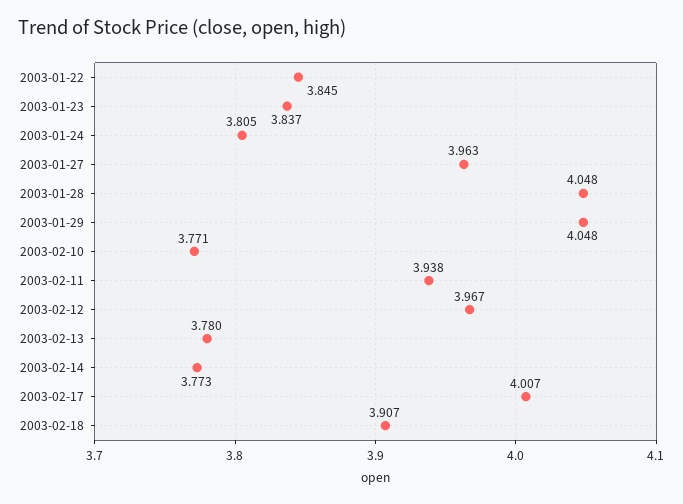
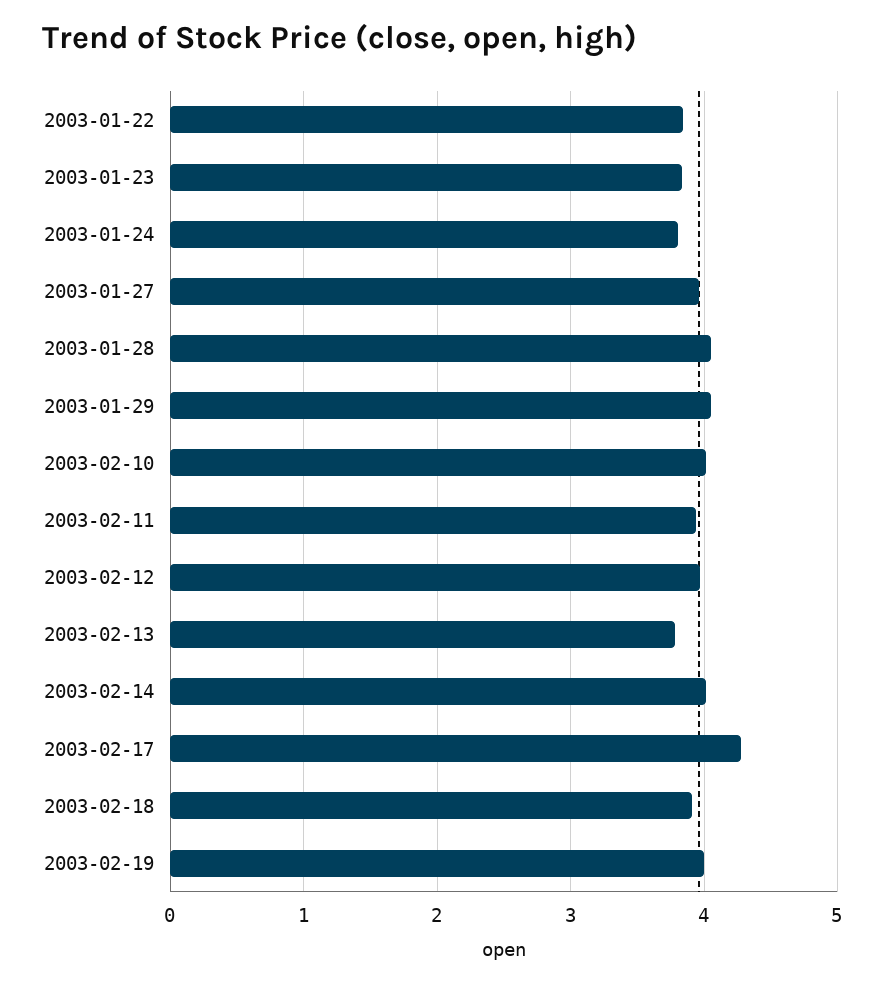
2003-02-10: 3.771 -> 4
2003-02-14: 3.773 -> 4
2003-02-17: 4.007 -> 4.3
2003-02-19: none -> 4

